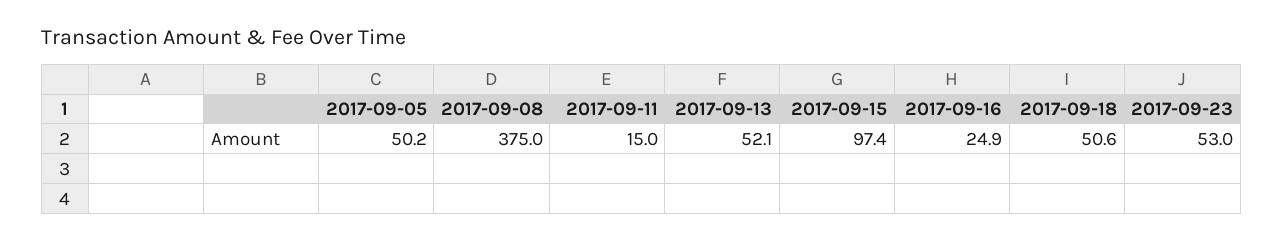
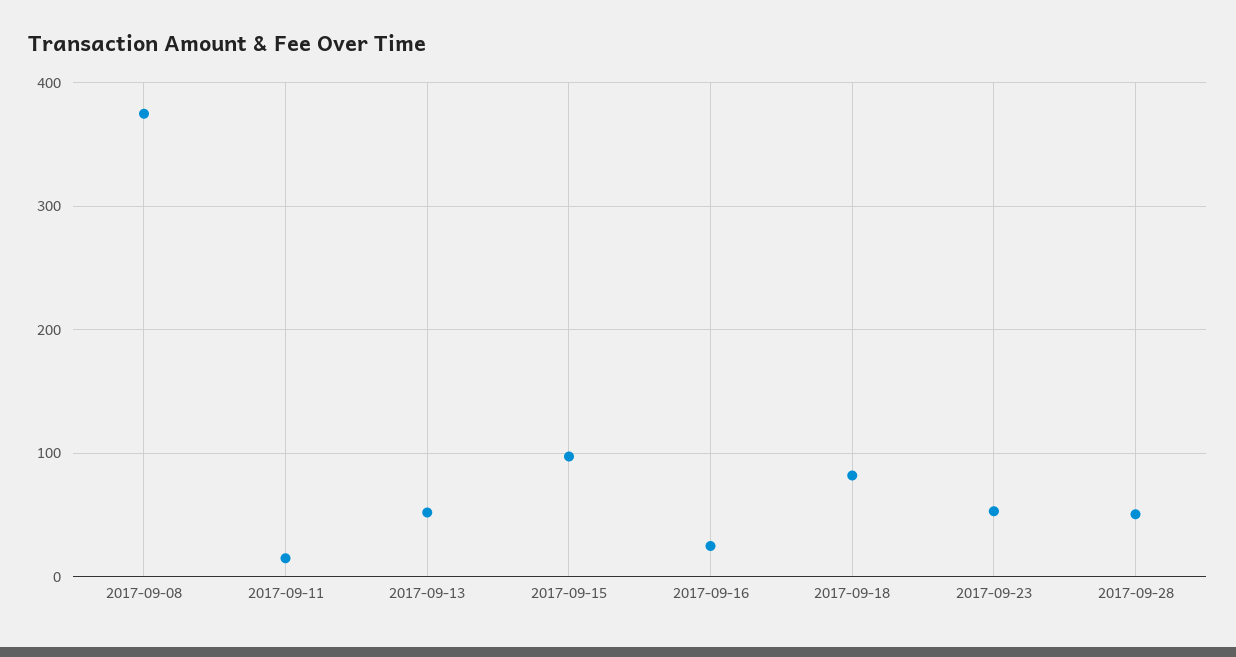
2017-09-05: 50.2 -> none
2017-09-18: 50.6 -> 80
2017-09-28: none -> 50

